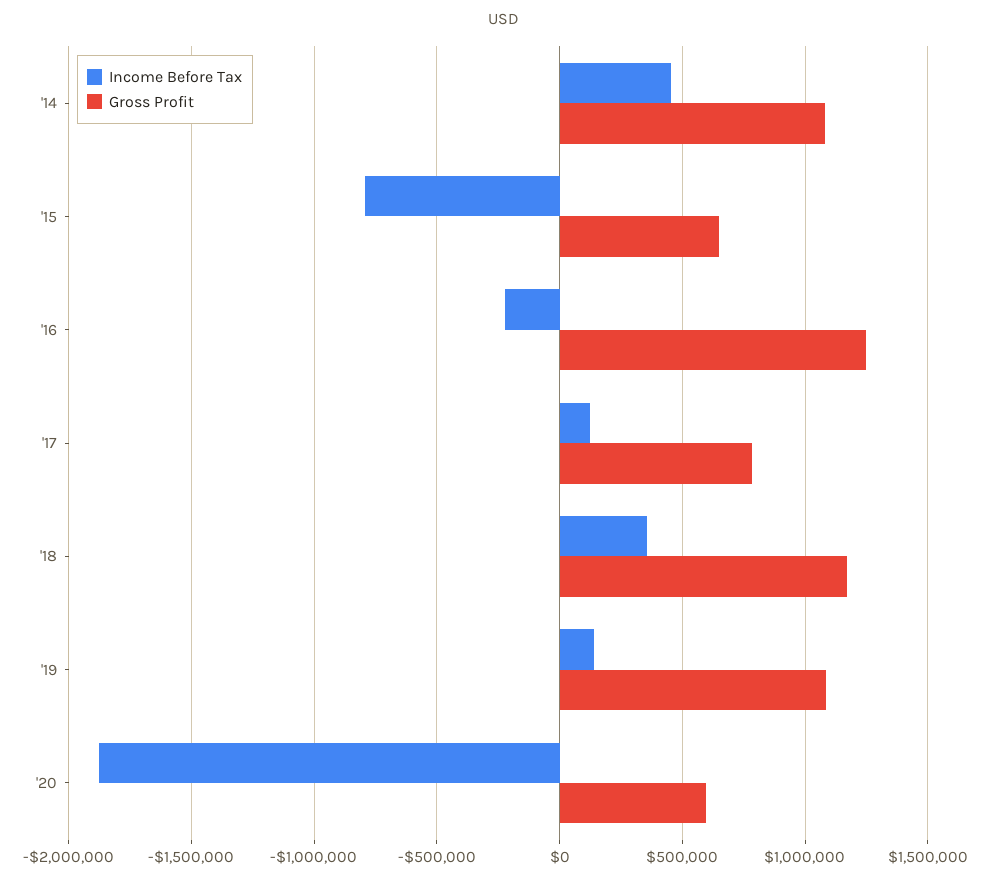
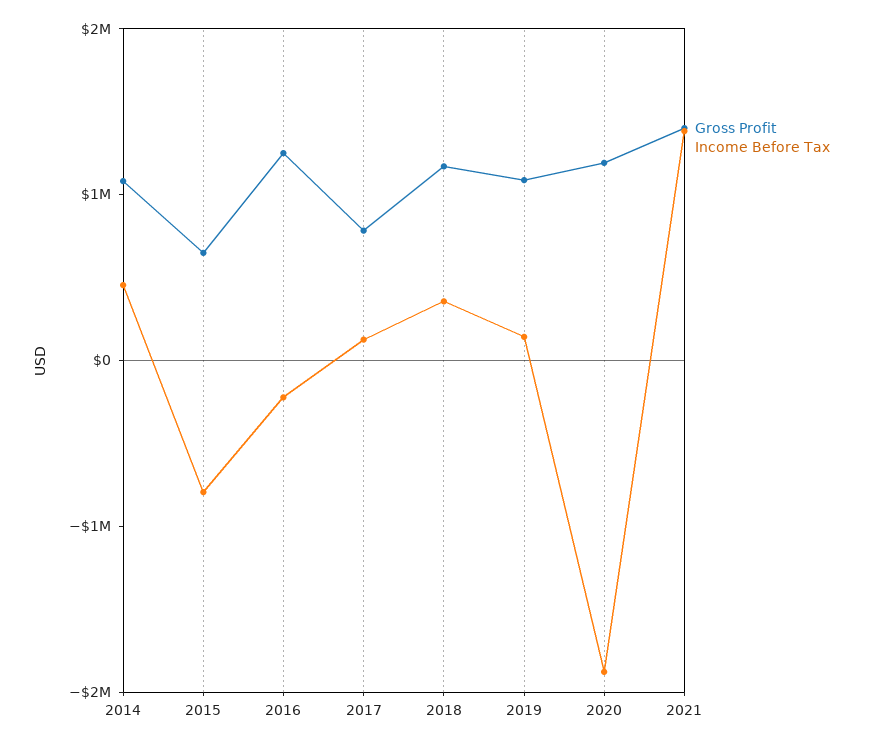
Gross Profit, '20: 600000 -> 1200000
Gross Profit, 2021: none -> 1400000
Income Before Tax, 2021: none -> 1400000

